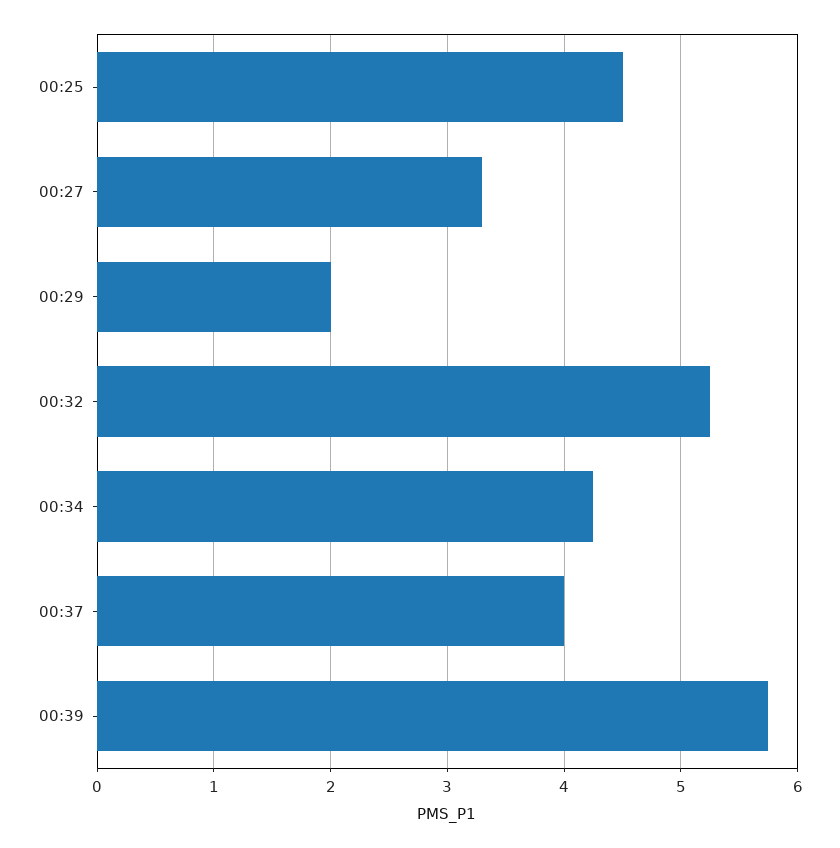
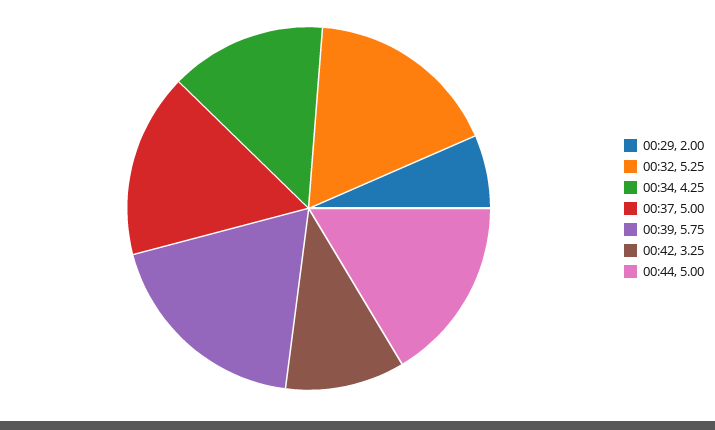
00:25: 4.5 -> none
00:27: 3.3 -> none
00:37: 4 -> 5
00:42: none -> 3.25
00:44: none -> 5

